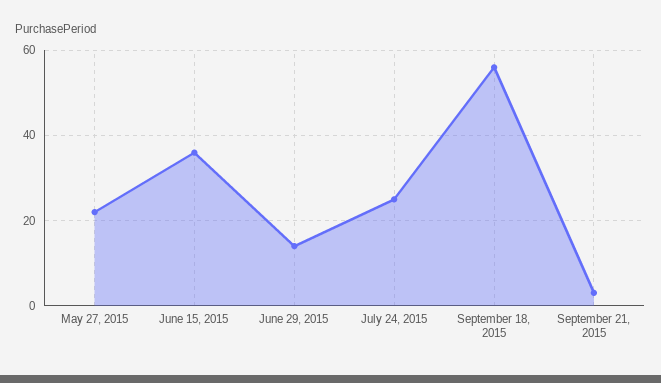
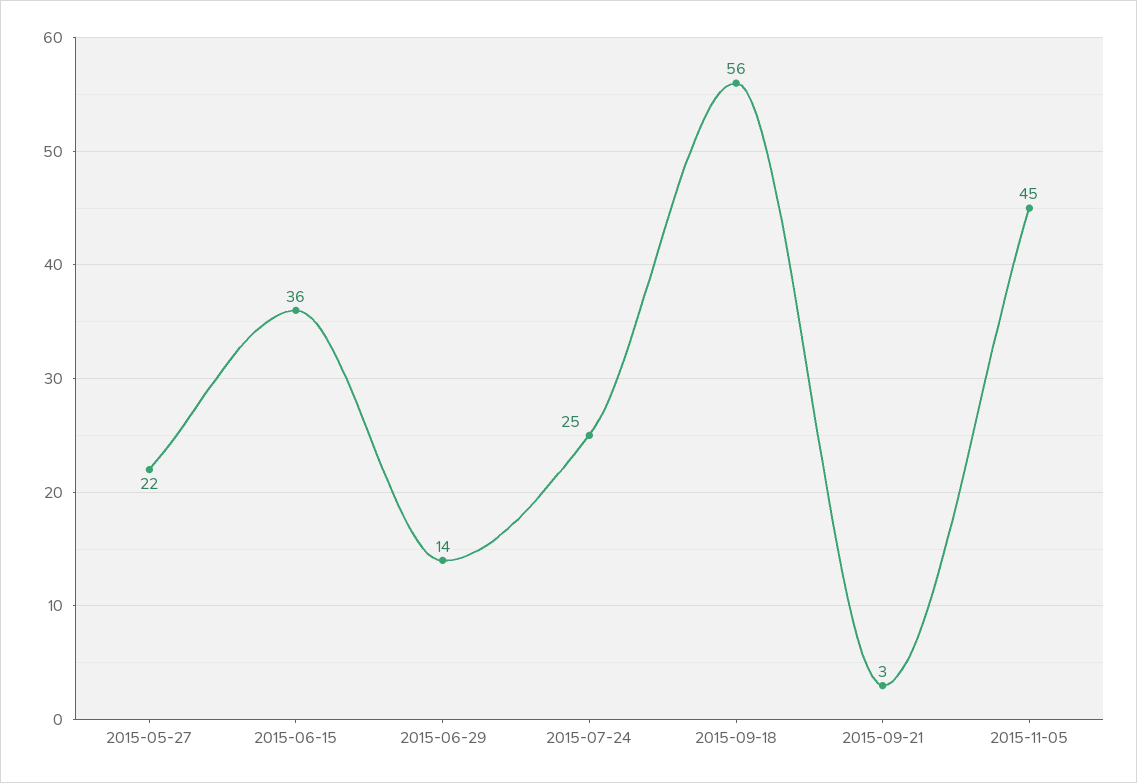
2015-11-05: none -> 45

